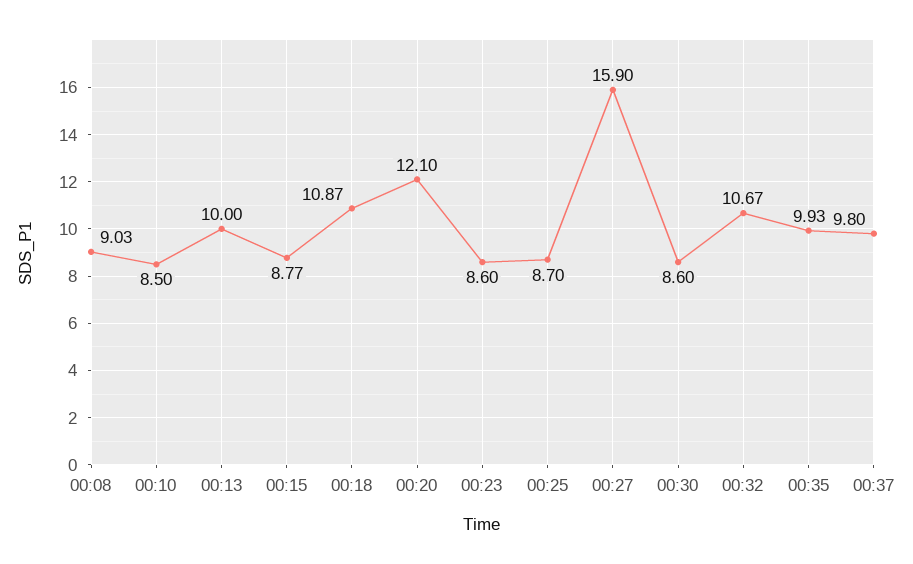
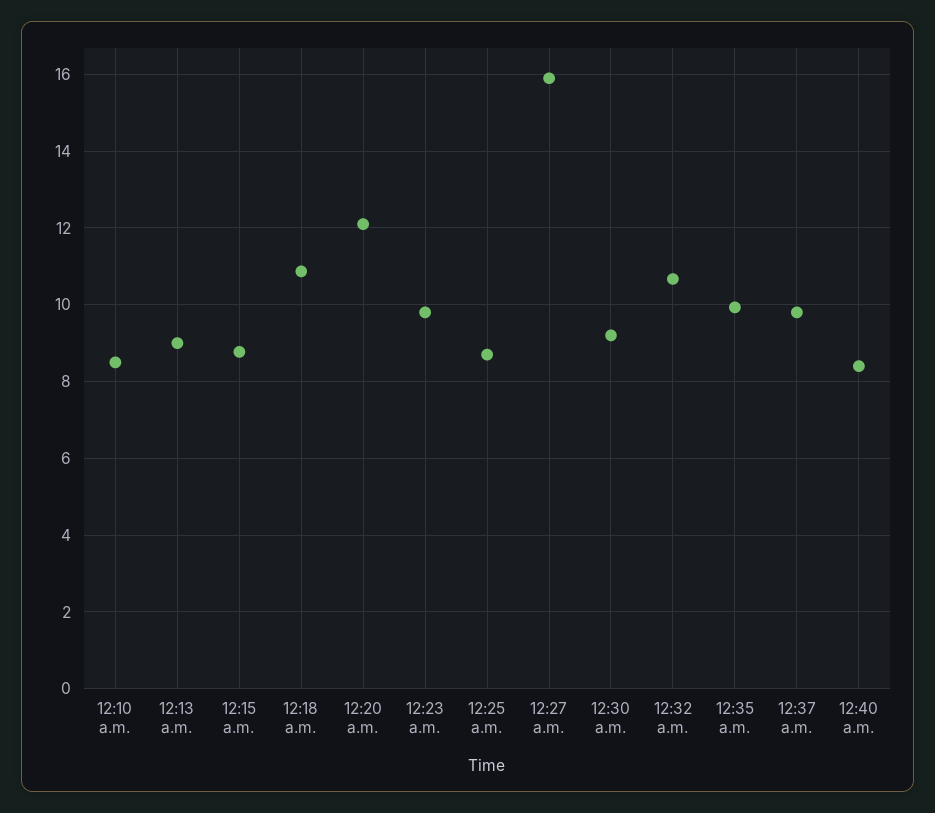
00:08: 9.03 -> none
00:13: 10 -> 9
00:23: 8.6 -> 9.8
00:30: 8.6 -> 9.2
12:40 a.m.: none -> 8.4

